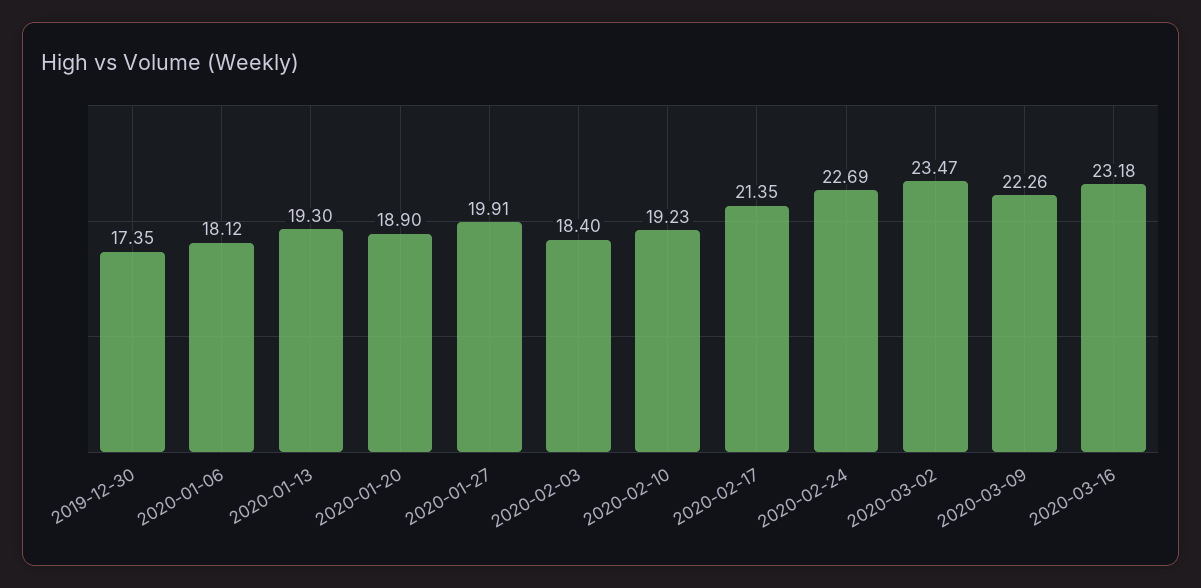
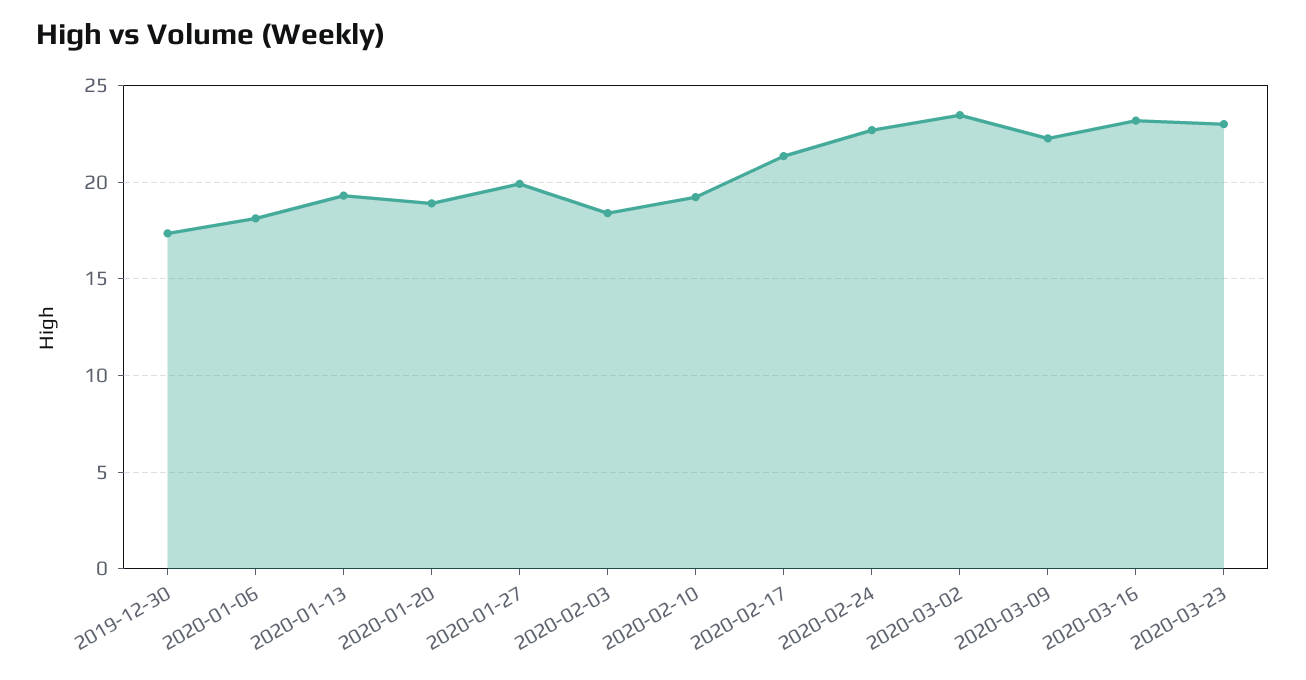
2020-03-23: none -> 23

